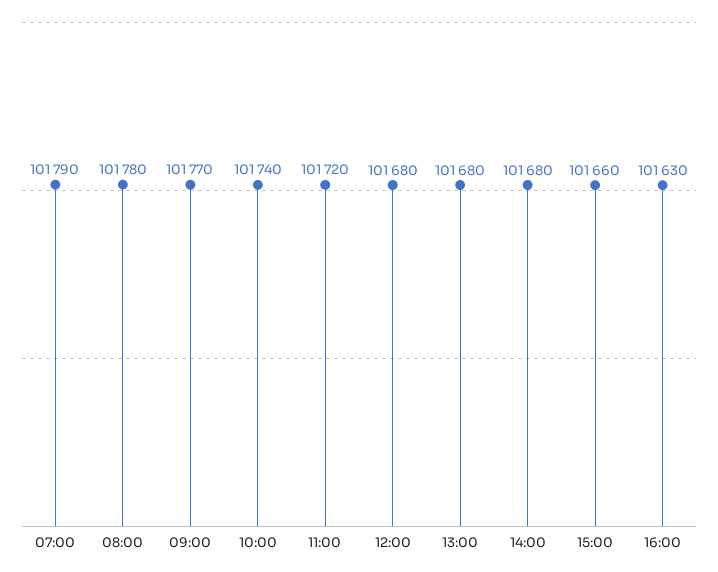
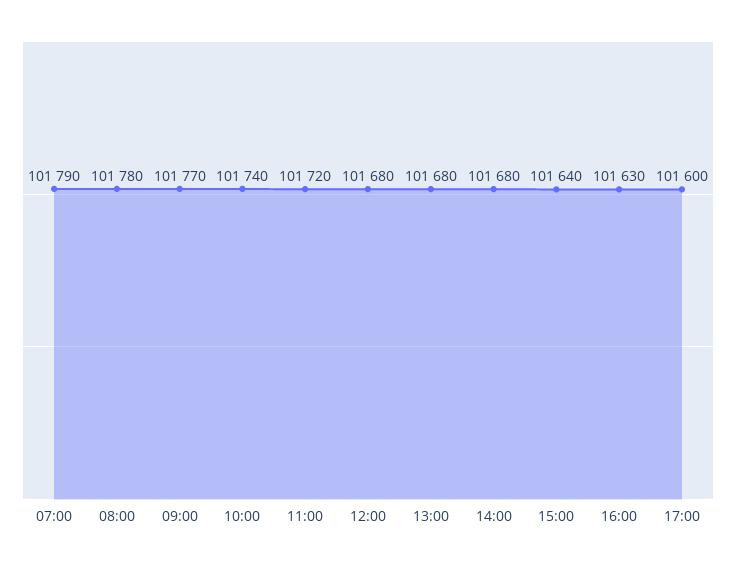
15:00: 101660 -> 101640
17:00: none -> 101600

